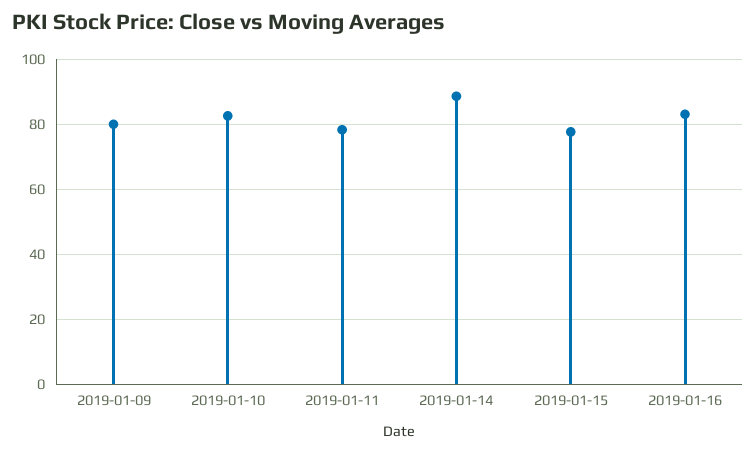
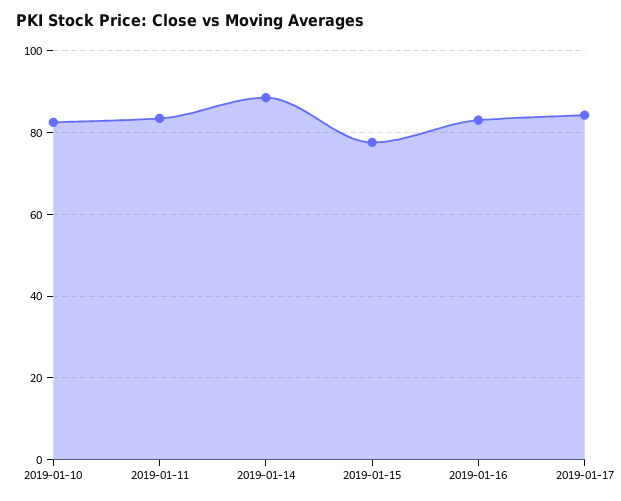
2019-01-09: 80 -> none
2019-01-11: 78 -> 84
2019-01-17: none -> 84

